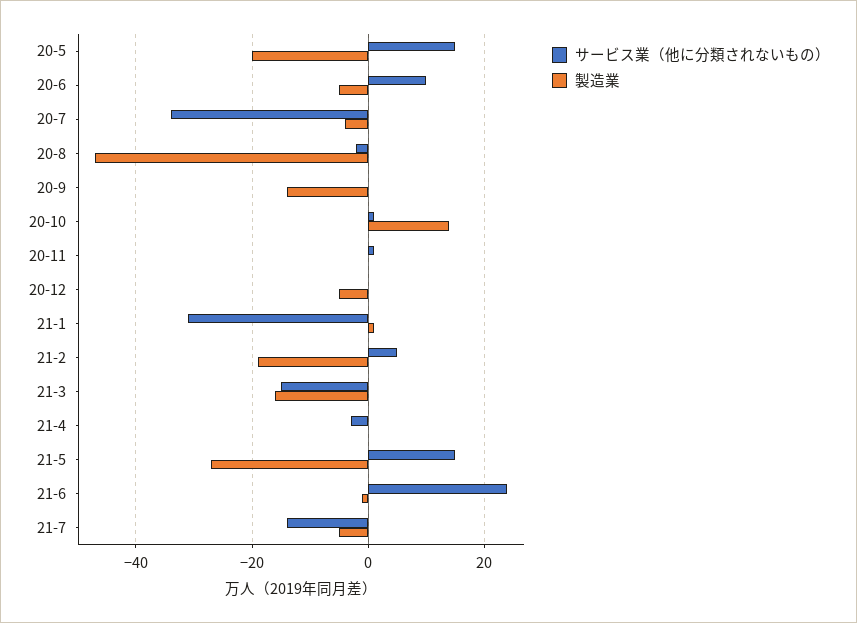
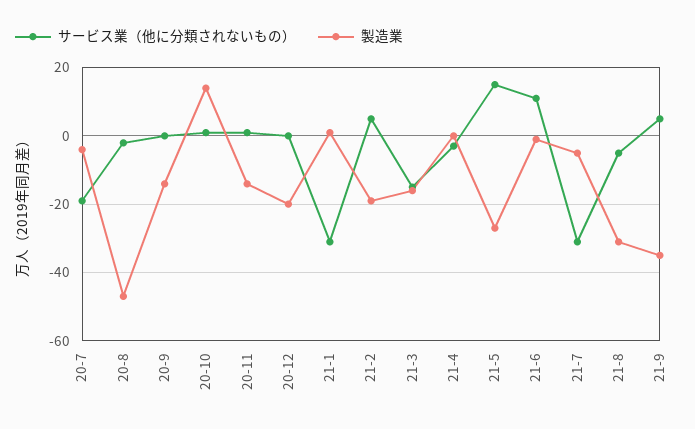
サービス業（他に分類されないもの）, 20-5: 15 -> none
製造業, 20-5: -20 -> none
サービス業（他に分類されないもの）, 20-6: 10 -> none
製造業, 20-6: -5 -> none
サービス業（他に分類されないもの）, 20-7: -35 -> -20
製造業, 20-11: 0 -> -15
製造業, 20-12: -5 -> -20
サービス業（他に分類されないもの）, 21-6: 25 -> 10
サービス業（他に分類されないもの）, 21-7: -15 -> -30
サービス業（他に分類されないもの）, 21-8: none -> -5
製造業, 21-8: none -> -30
サービス業（他に分類されないもの）, 21-9: none -> 5
製造業, 21-9: none -> -35

